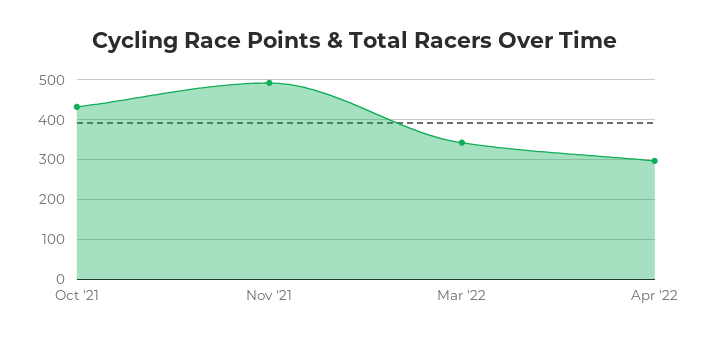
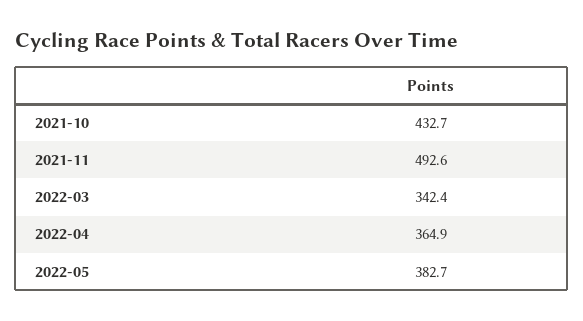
Apr '22: 300 -> 364.9
2022-05: none -> 382.7

